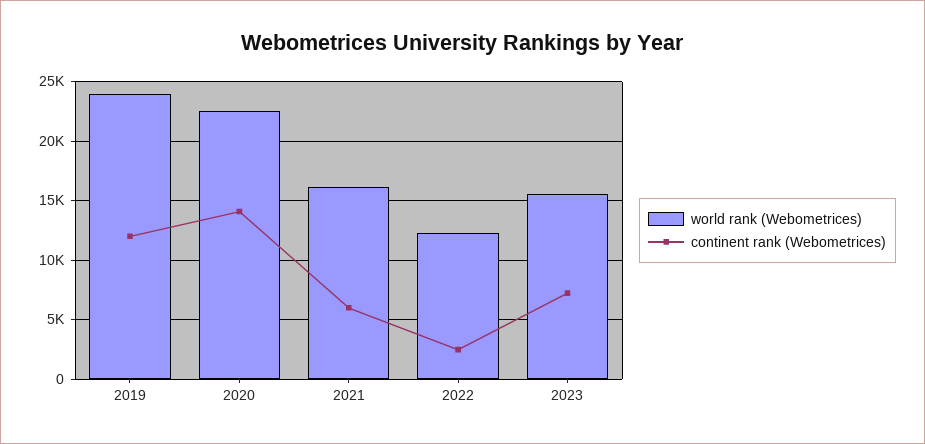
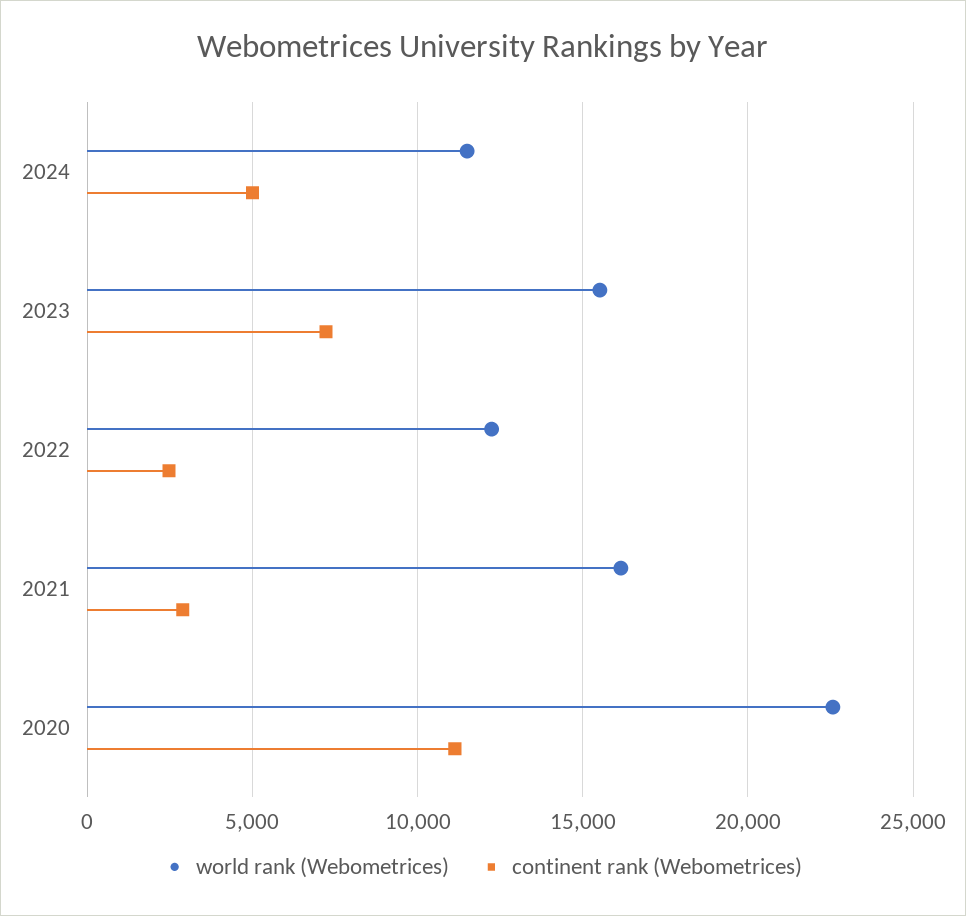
world rank (Webometrices), 2019: 24000 -> none
continent rank (Webometrices), 2019: 12000 -> none
continent rank (Webometrices), 2020: 14000 -> 11000
continent rank (Webometrices), 2021: 6000 -> 3000
world rank (Webometrices), 2024: none -> 11500
continent rank (Webometrices), 2024: none -> 5000

